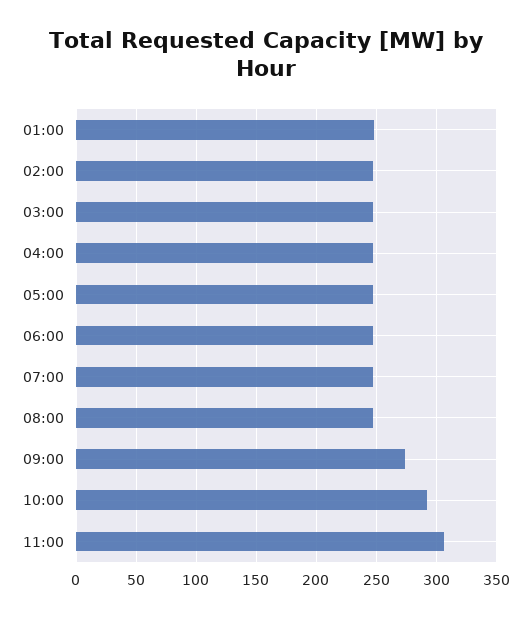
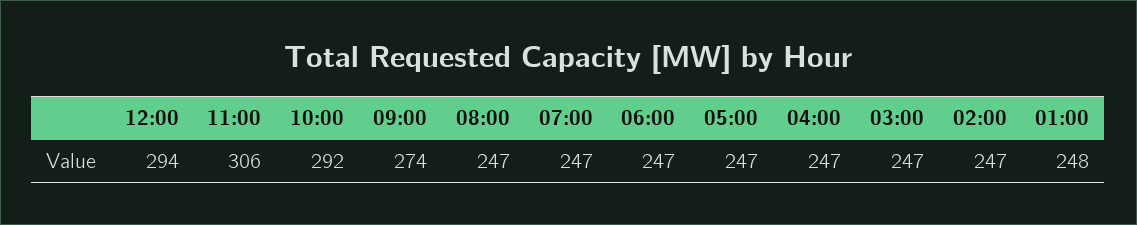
12:00: none -> 294

